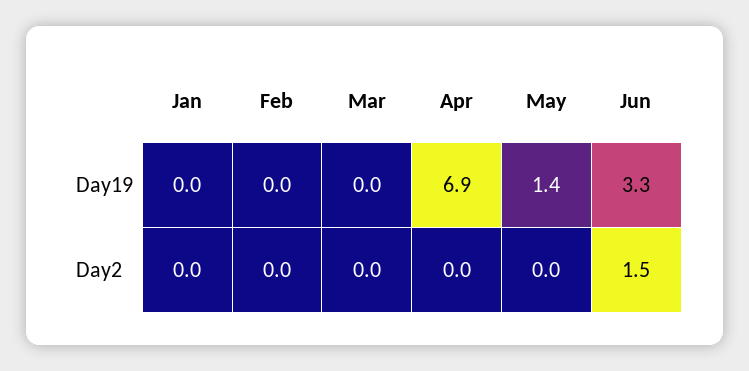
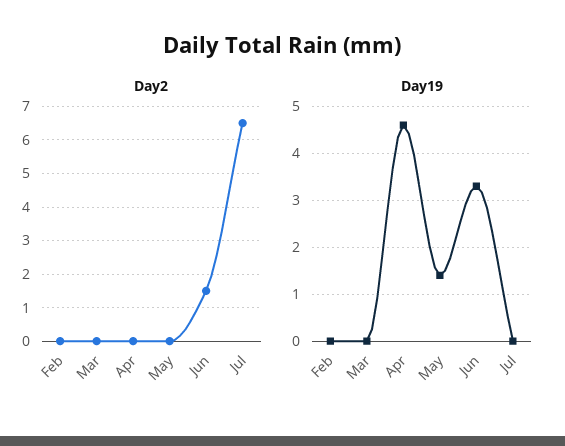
Day19, Jan: 0 -> none
Day19, Apr: 6.9 -> 4.5
Day2, Jan: 0 -> none
Day2, Jul: none -> 6.5
Day19, Jul: none -> 0

